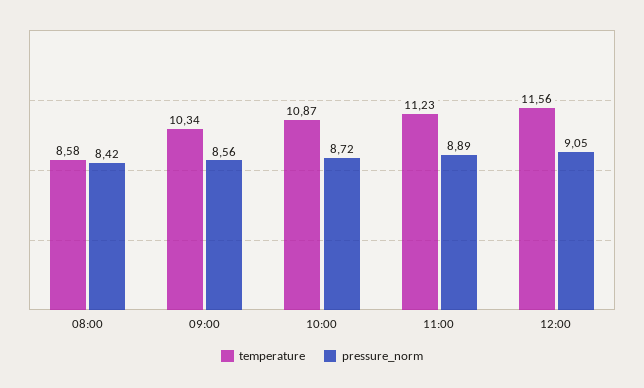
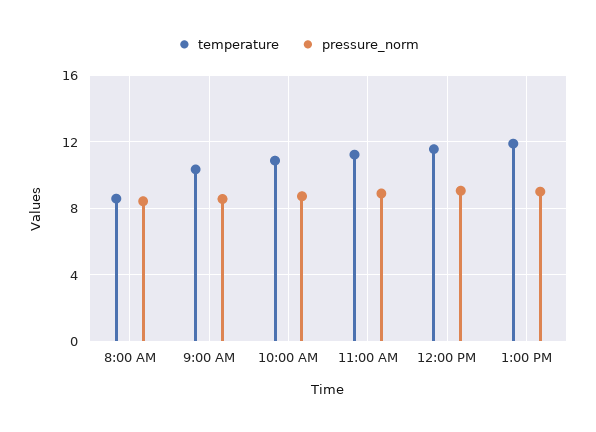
temperature, 1:00 PM: none -> 12
pressure_norm, 1:00 PM: none -> 9

